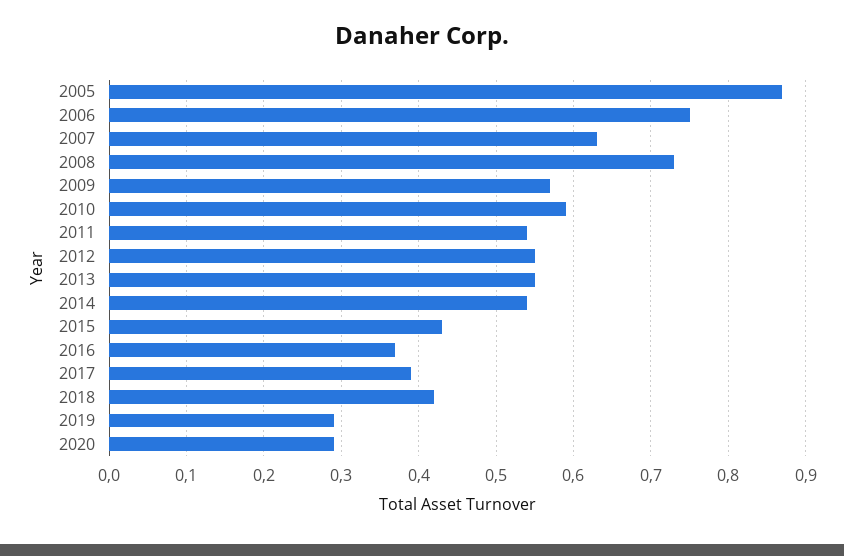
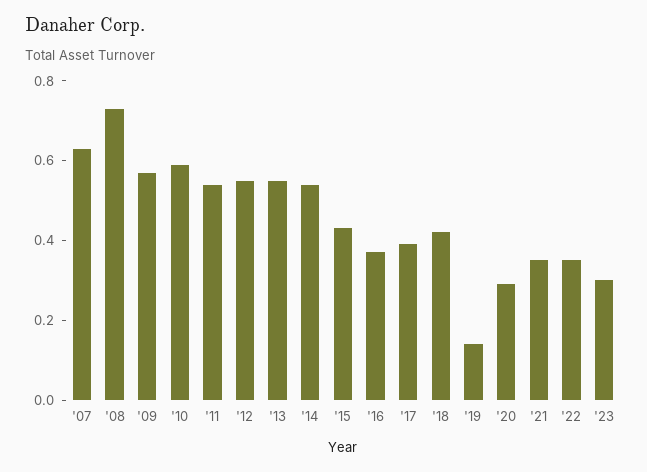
2005: 0.87 -> none
2006: 0.75 -> none
2019: 0.29 -> 0.15
'21: none -> 0.35
'22: none -> 0.35
'23: none -> 0.3

